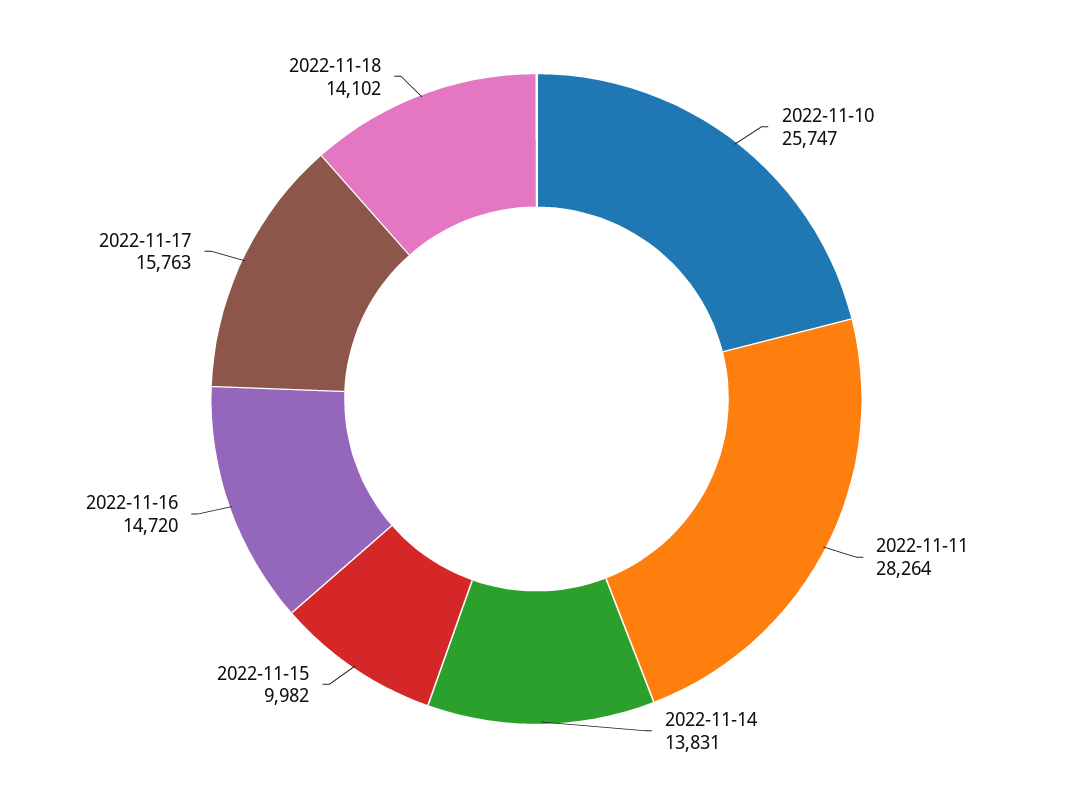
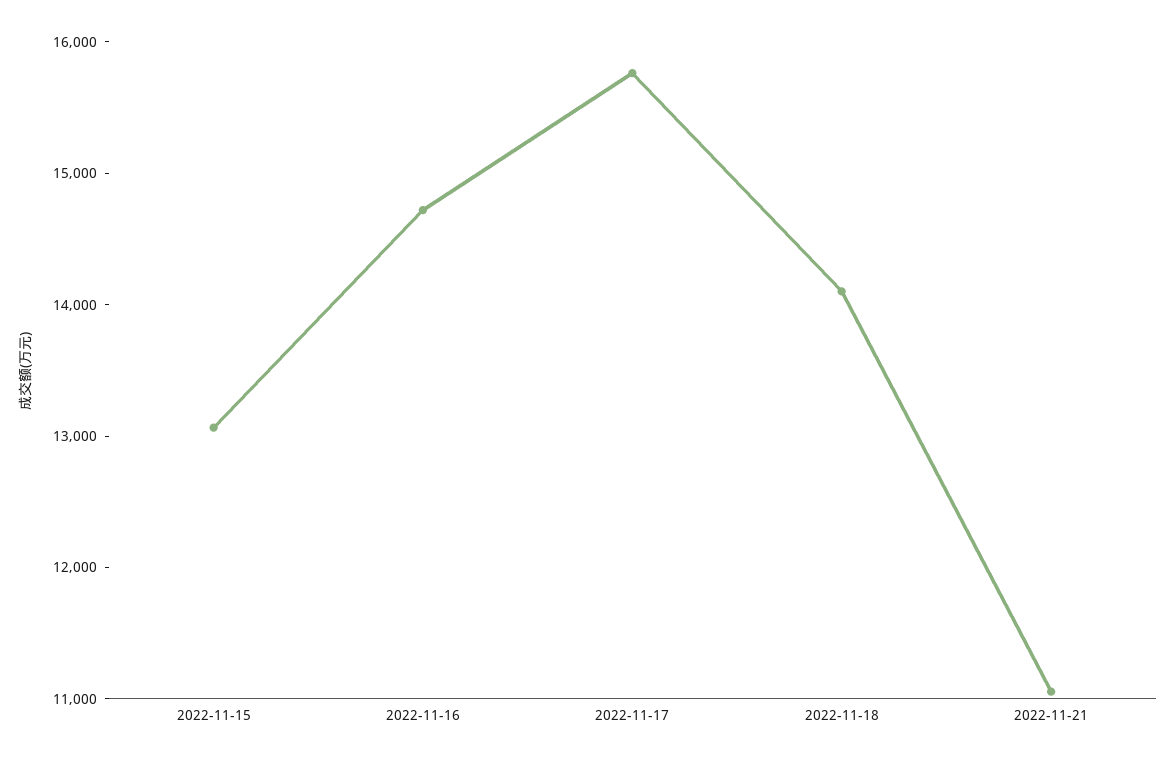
2022-11-10: 25747 -> none
2022-11-11: 28264 -> none
2022-11-14: 13831 -> none
2022-11-15: 9982 -> 13000
2022-11-21: none -> 11000

